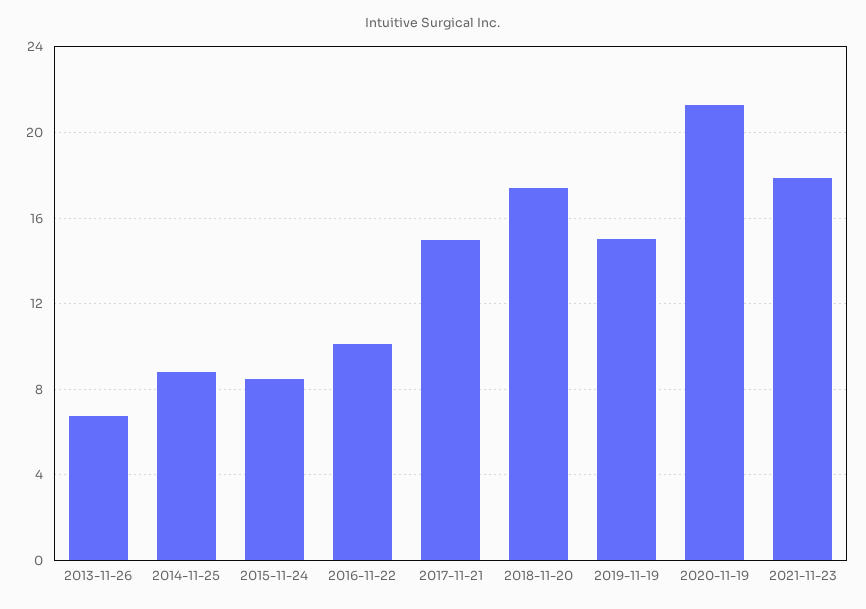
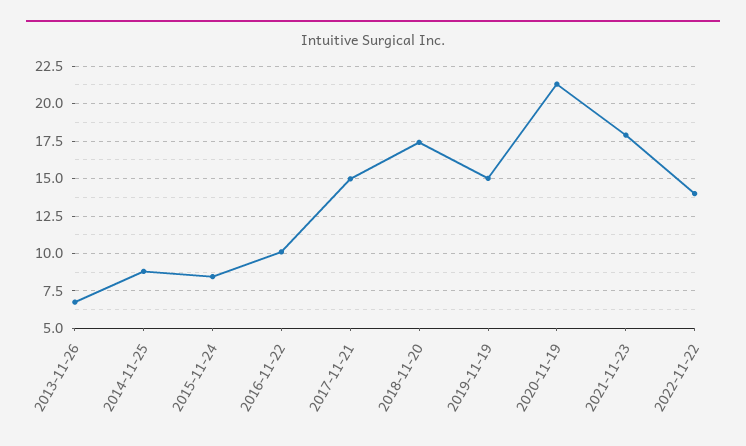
2022-11-22: none -> 14

